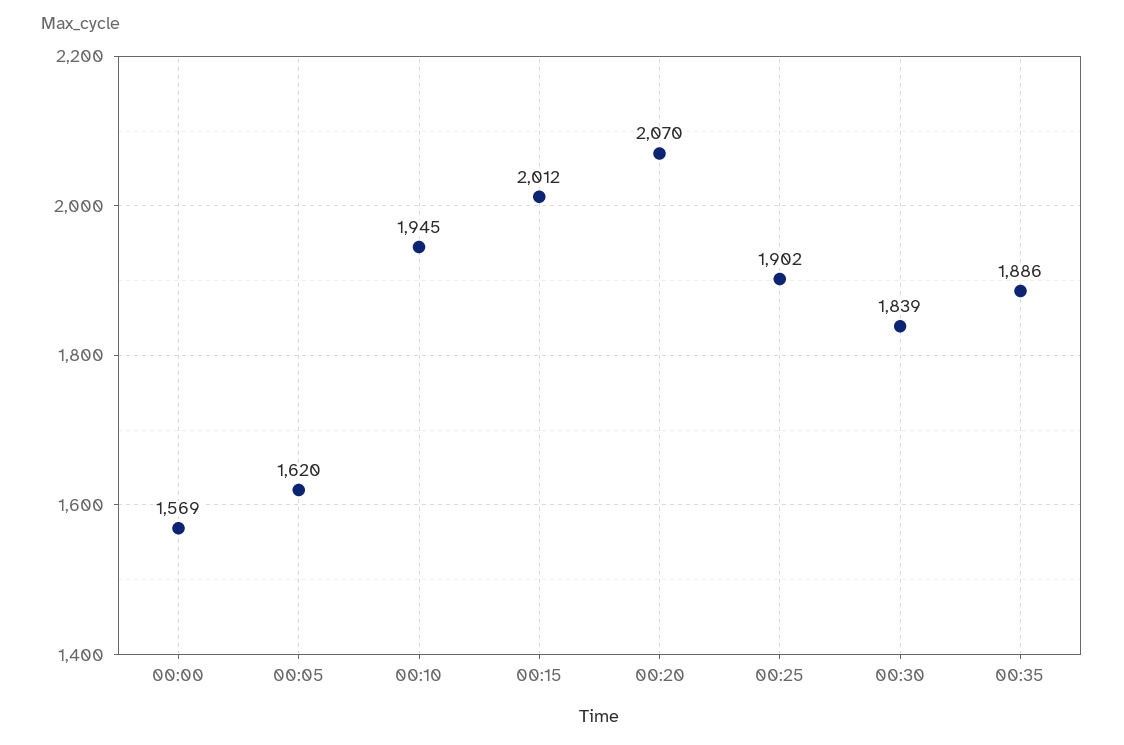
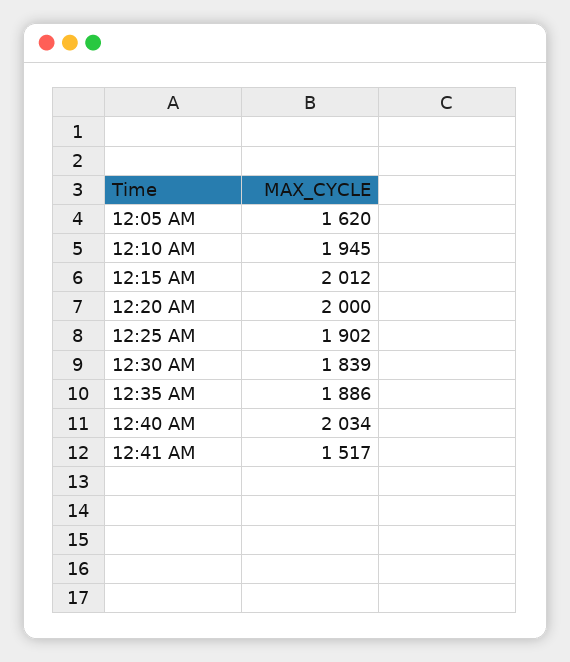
00:00: 1569 -> none
00:20: 2070 -> 2000
12:40 AM: none -> 2034
12:41 AM: none -> 1517

